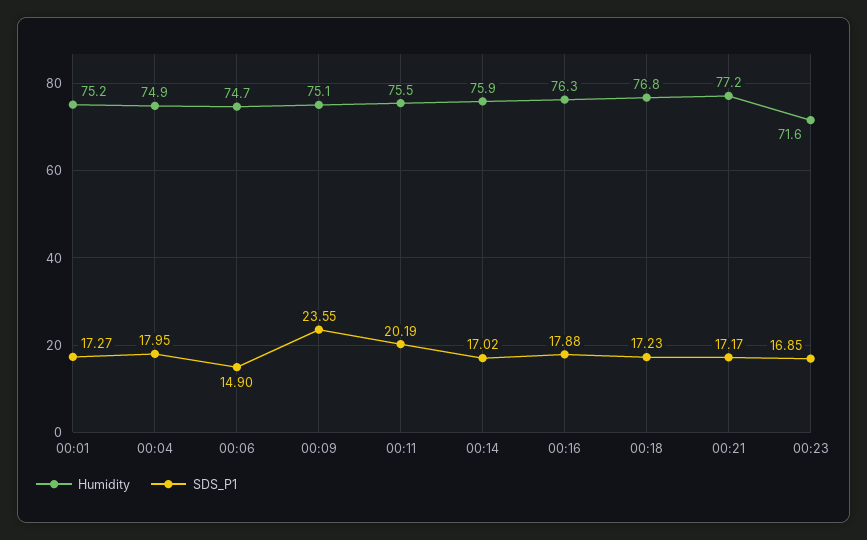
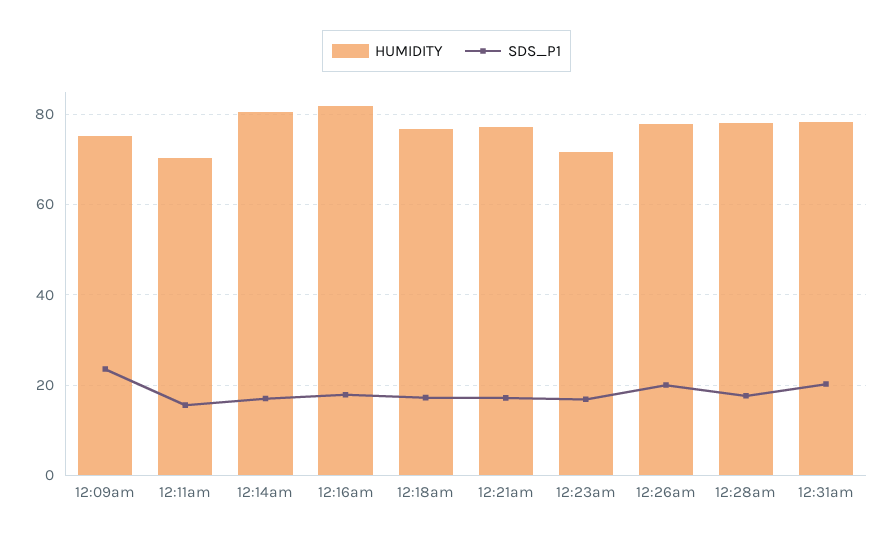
Humidity, 00:01: 75.2 -> none
SDS_P1, 00:01: 17.27 -> none
Humidity, 00:04: 74.9 -> none
SDS_P1, 00:04: 17.95 -> none
Humidity, 00:06: 74.7 -> none
SDS_P1, 00:06: 14.9 -> none
Humidity, 00:11: 75.5 -> 70
SDS_P1, 00:11: 20.19 -> 16
Humidity, 00:14: 75.9 -> 80
Humidity, 00:16: 76.3 -> 82
Humidity, 12:26am: none -> 78
SDS_P1, 12:26am: none -> 20
Humidity, 12:28am: none -> 78
SDS_P1, 12:28am: none -> 18
Humidity, 12:31am: none -> 78
SDS_P1, 12:31am: none -> 20

